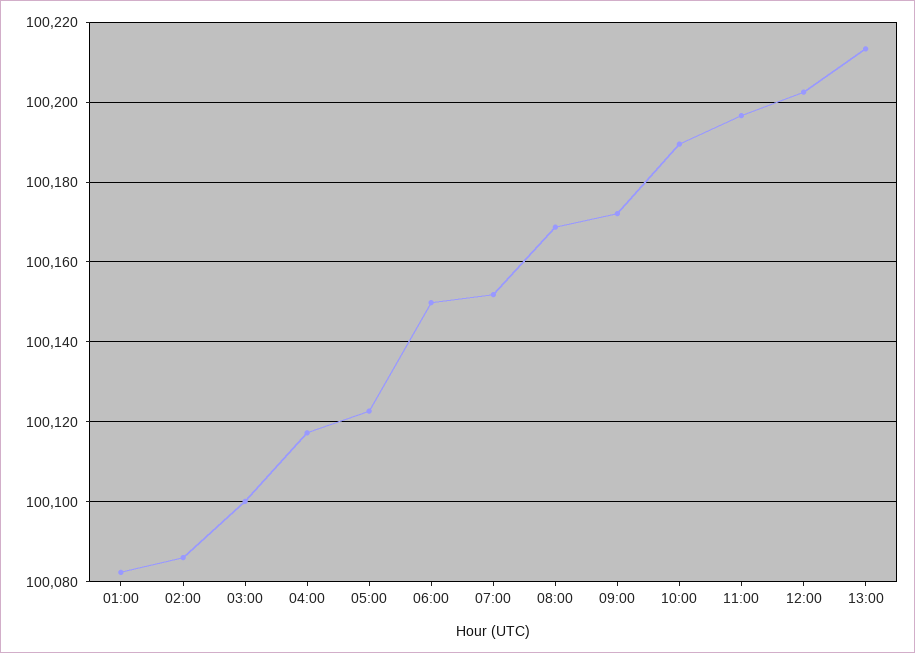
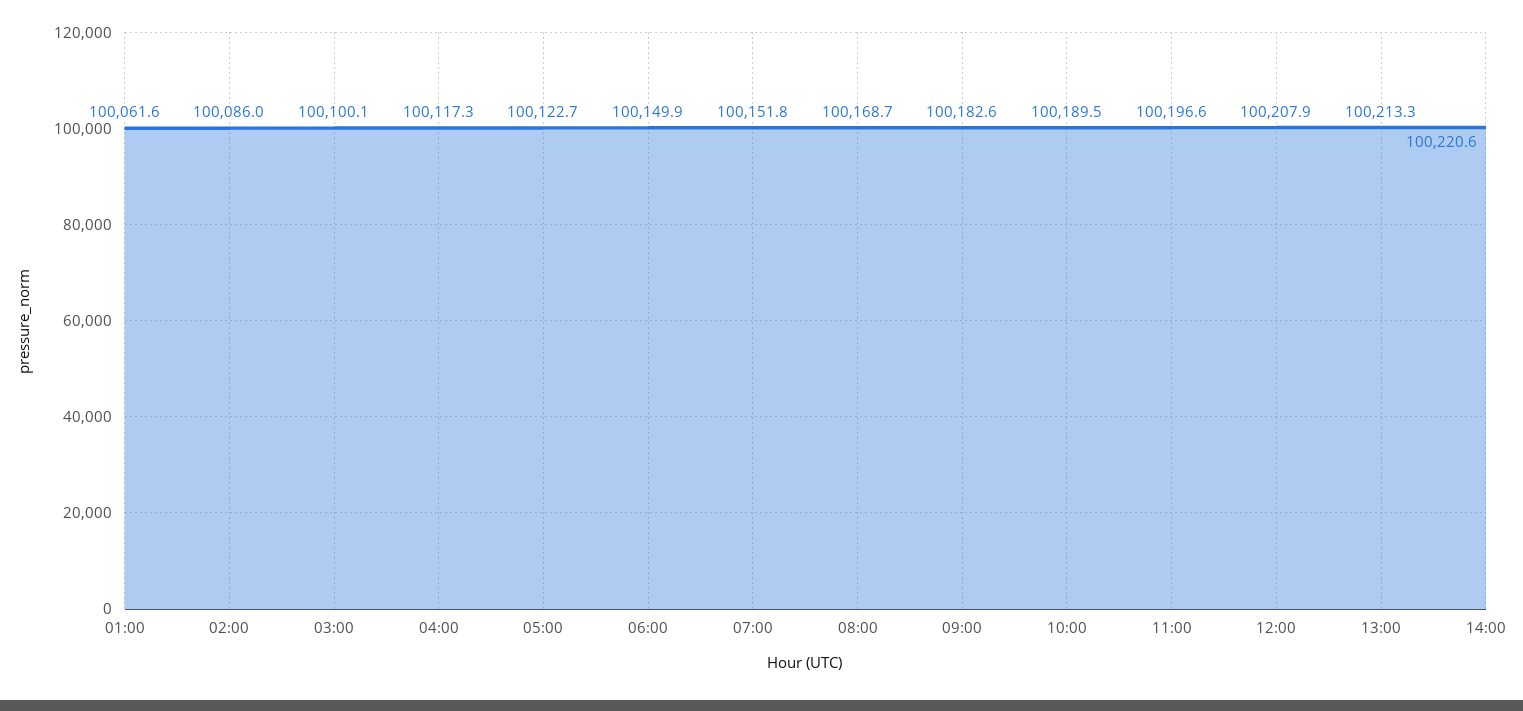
01:00: 100082 -> 100061.6
09:00: 100172 -> 100182.6
12:00: 100202 -> 100207.9
14:00: none -> 100220.6

